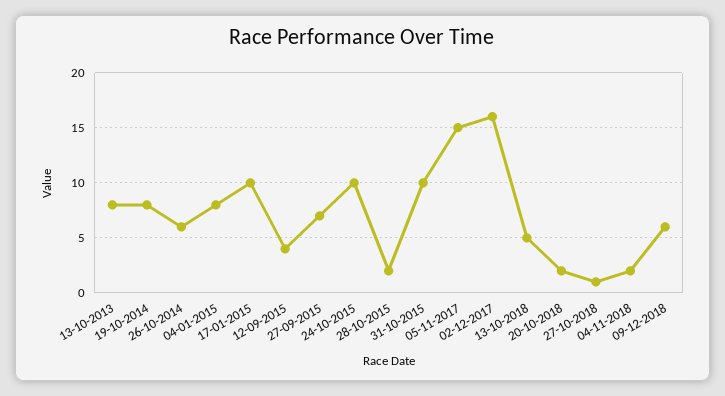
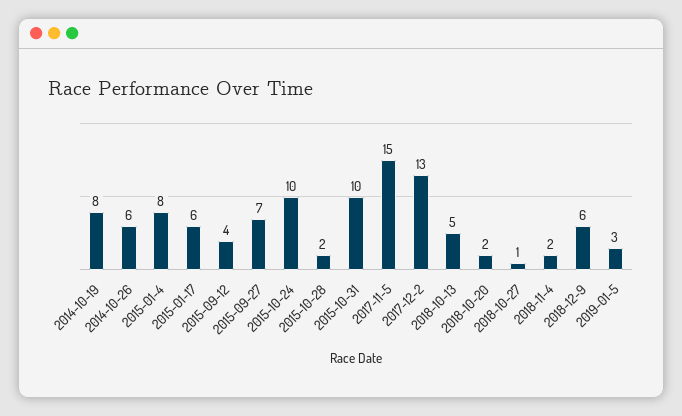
13-10-2013: 8 -> none
17-01-2015: 10 -> 6
02-12-2017: 16 -> 13
2019-01-5: none -> 3

